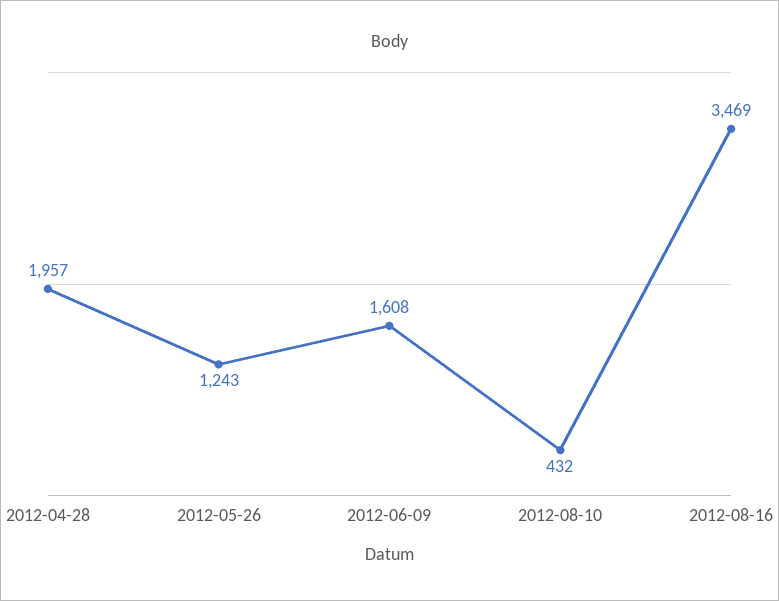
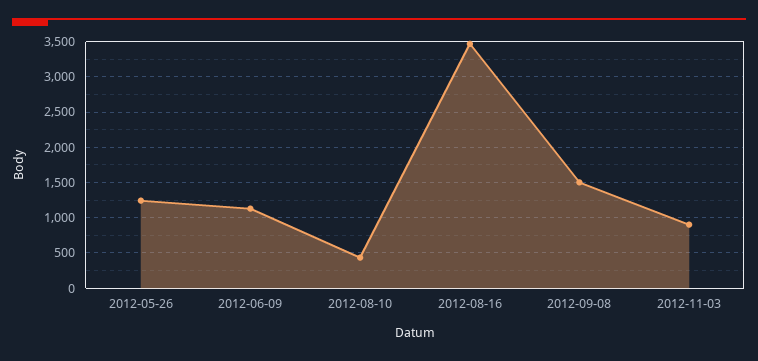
2012-04-28: 1957 -> none
2012-06-09: 1608 -> 1100
2012-09-08: none -> 1500
2012-11-03: none -> 900

